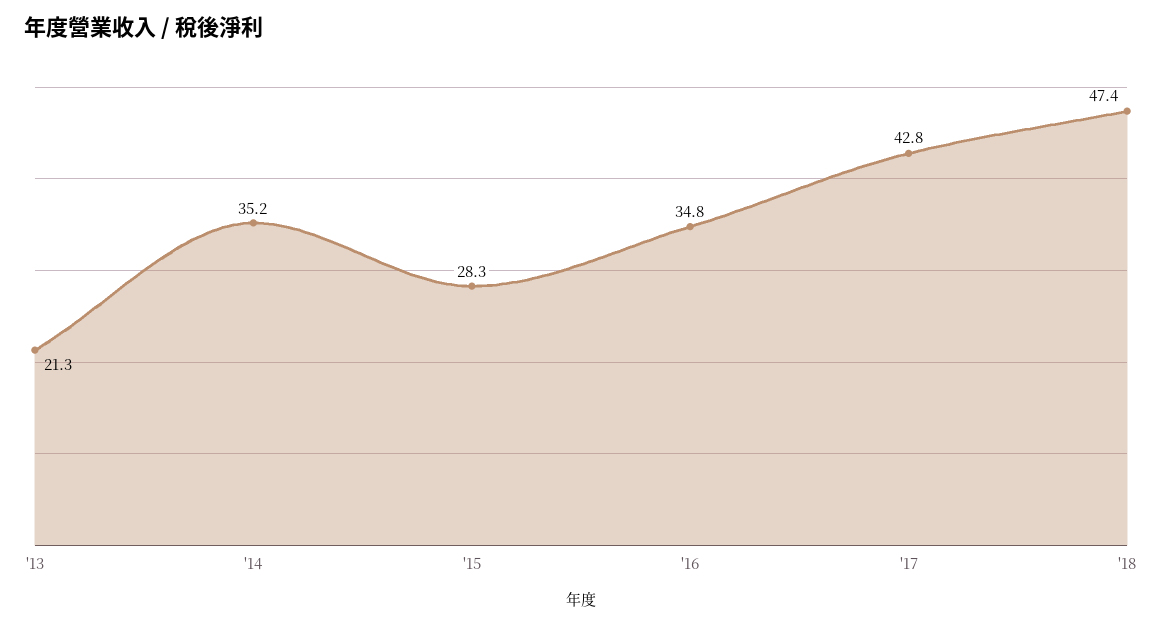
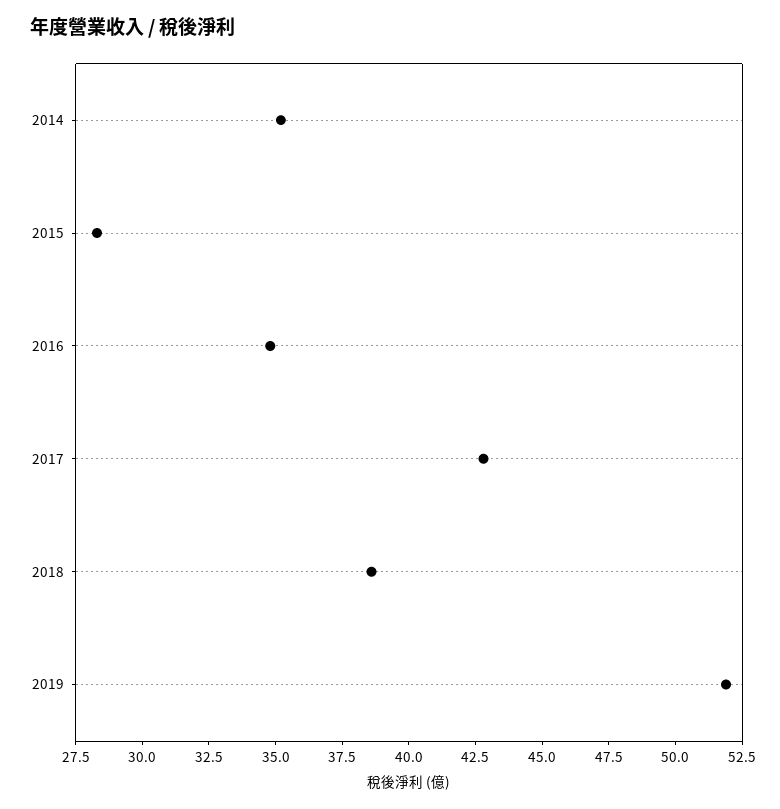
'13: 21.3 -> none
'18: 47.4 -> 38.5
2019: none -> 52

